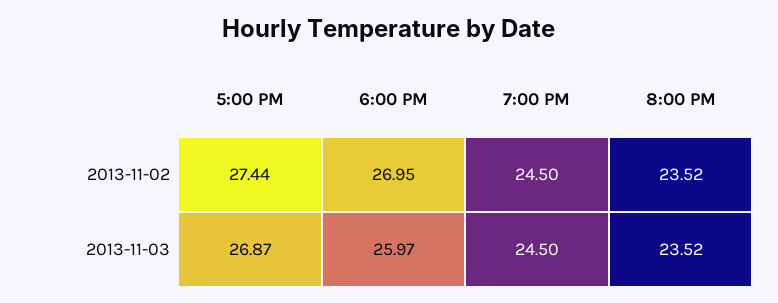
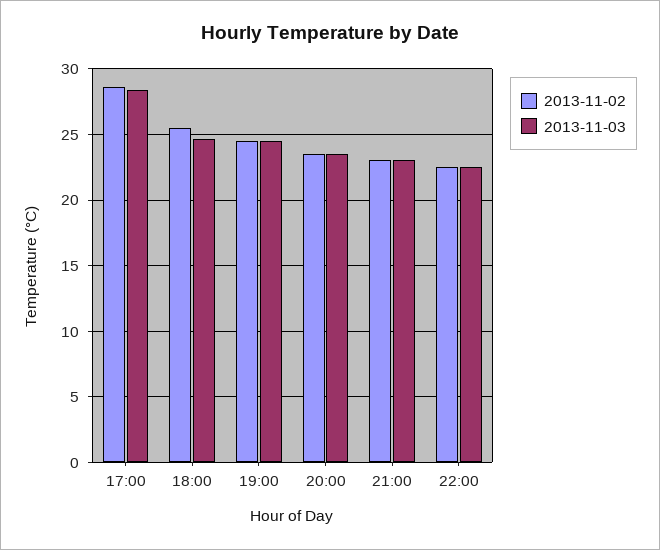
2013-11-02, 5:00 PM: 27.44 -> 28.5
2013-11-02, 6:00 PM: 26.95 -> 25.5
2013-11-03, 5:00 PM: 26.87 -> 28.5
2013-11-03, 6:00 PM: 25.97 -> 24.5
2013-11-02, 21:00: none -> 23
2013-11-03, 21:00: none -> 23
2013-11-02, 22:00: none -> 22.5
2013-11-03, 22:00: none -> 22.5

